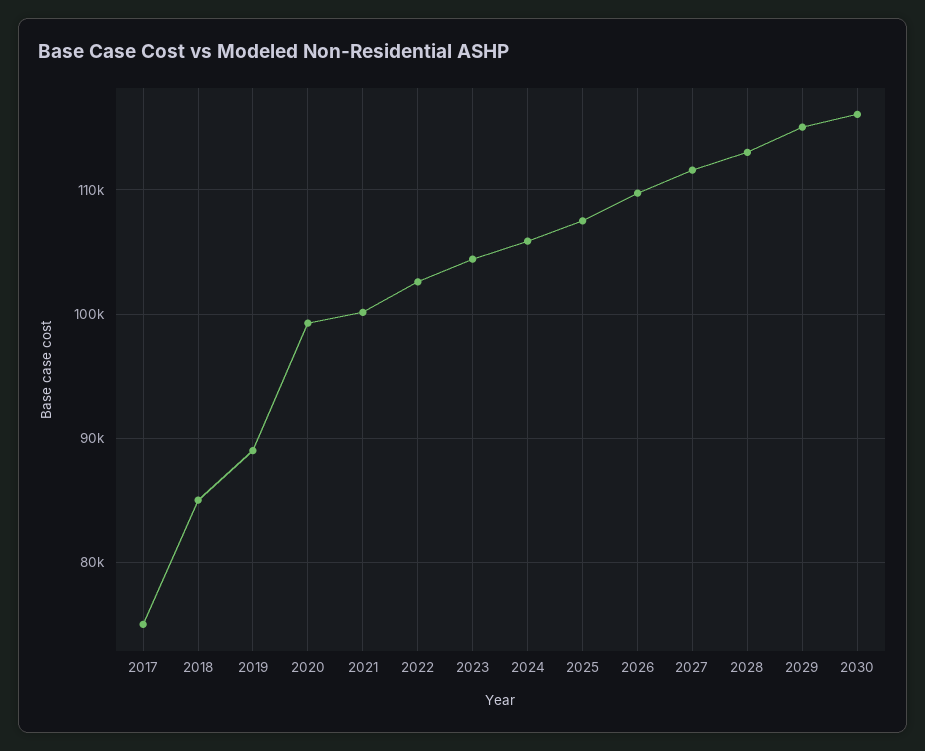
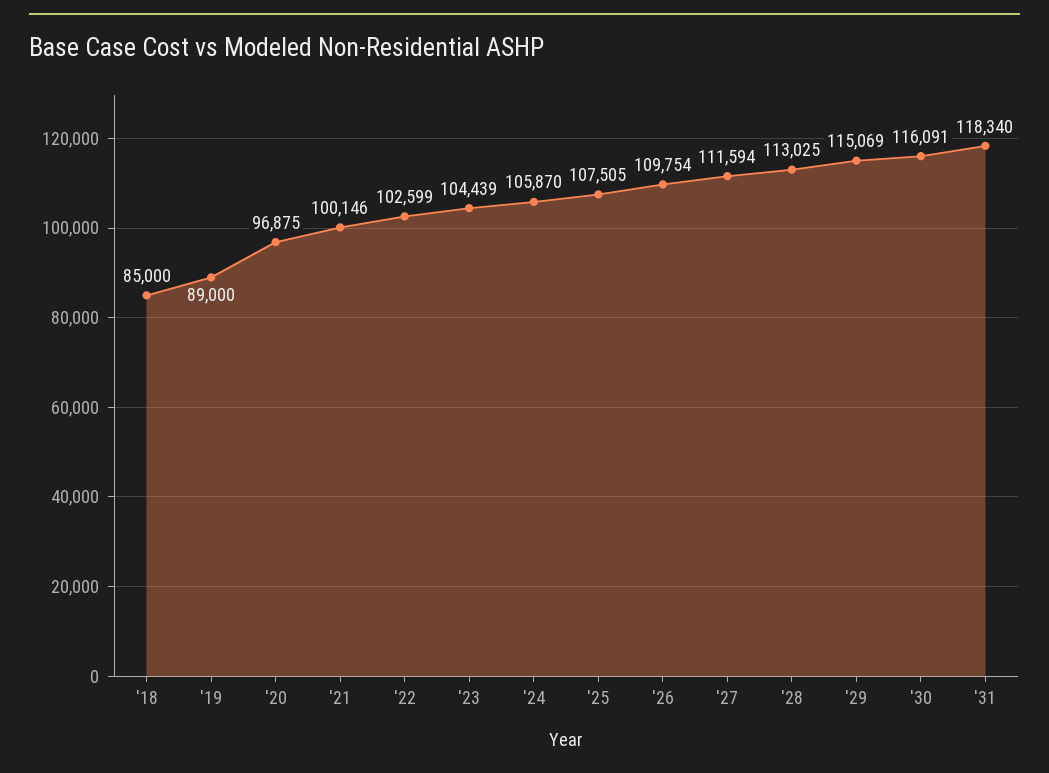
2017: 75000 -> none
2020: 99000 -> 96875
'31: none -> 118340

